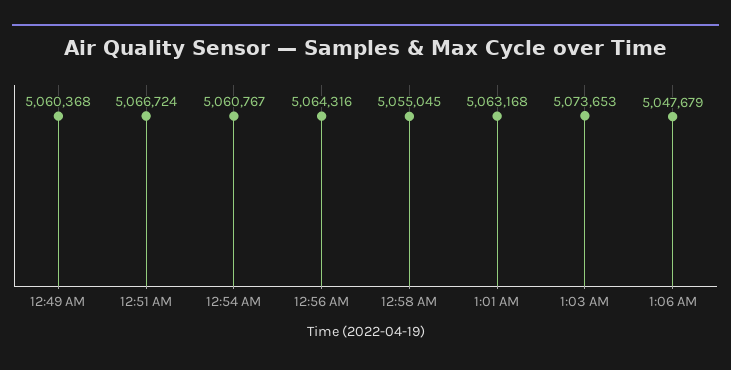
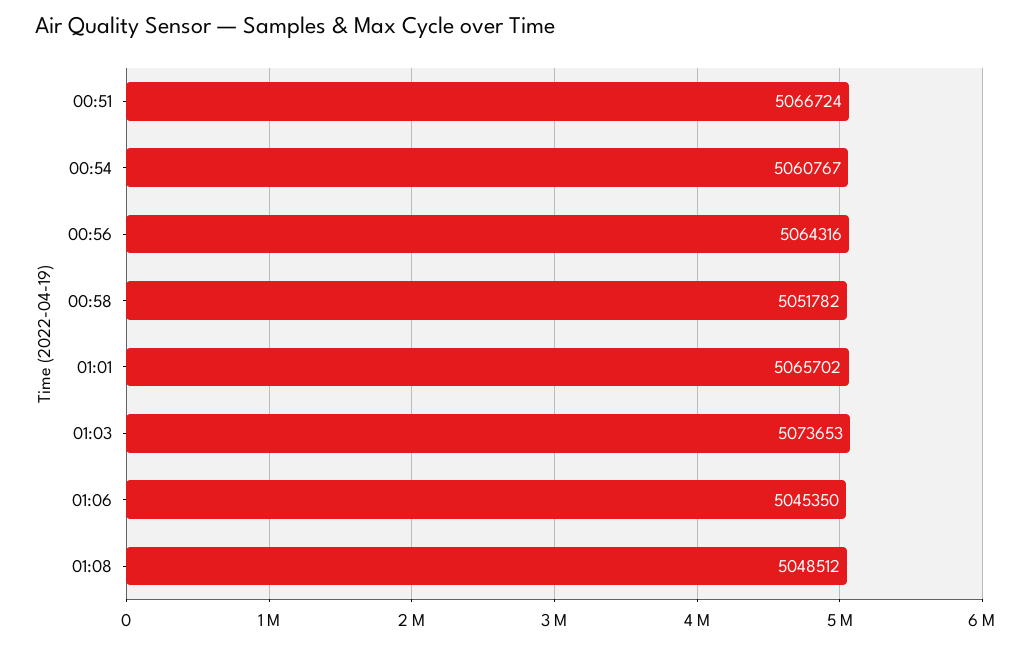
12:49 AM: 5060368 -> none
12:58 AM: 5055045 -> 5051782
1:01 AM: 5063168 -> 5065702
1:06 AM: 5047679 -> 5045350
01:08: none -> 5048512

